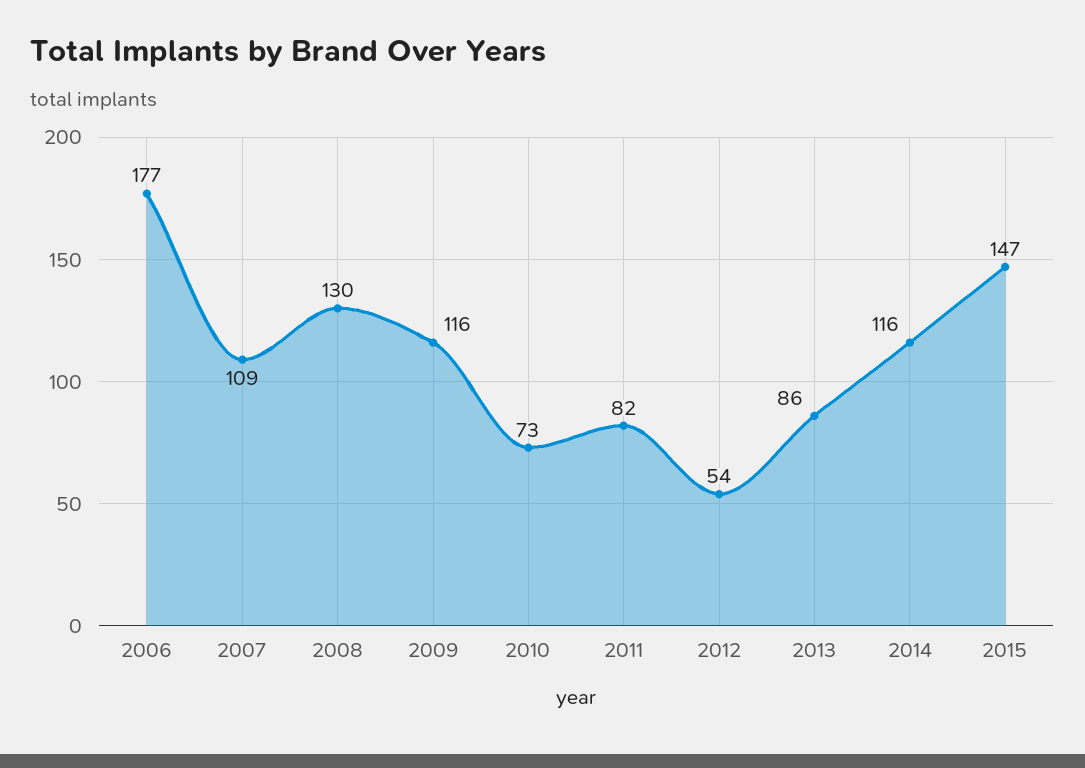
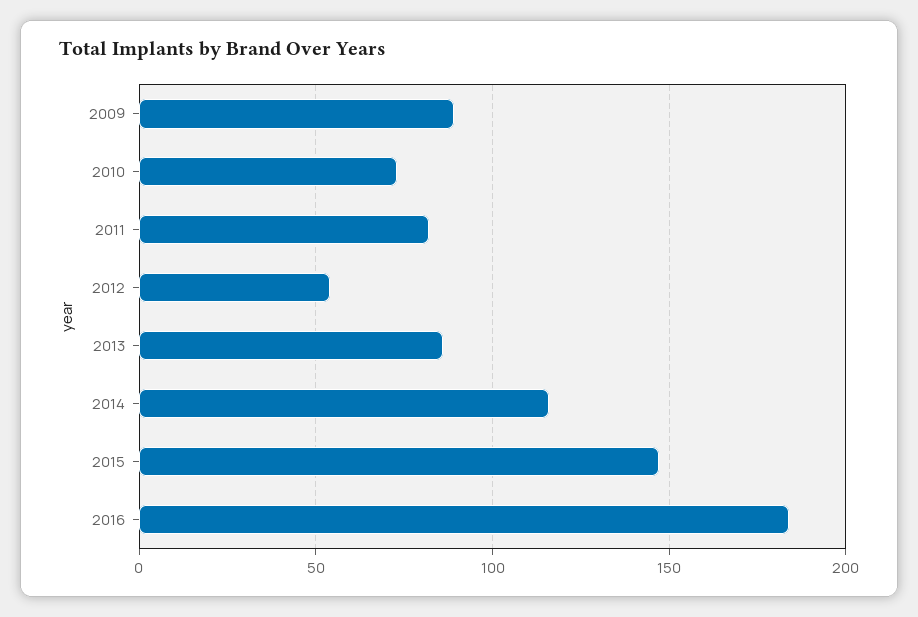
2006: 177 -> none
2007: 109 -> none
2008: 130 -> none
2009: 116 -> 90
2016: none -> 185

